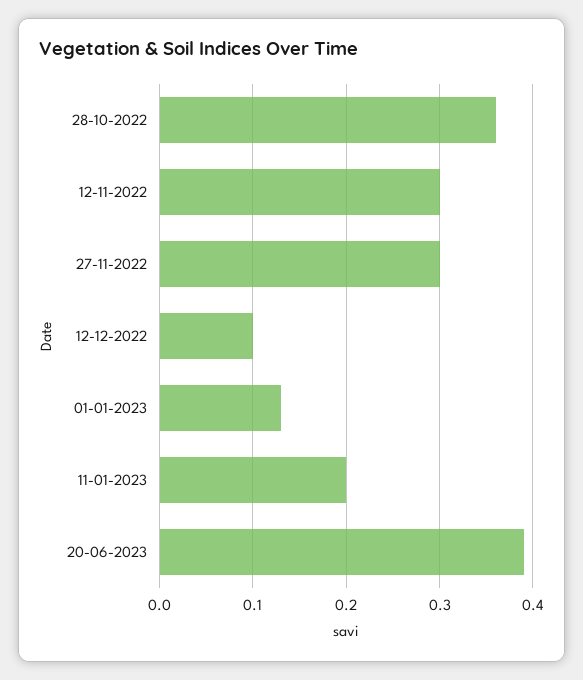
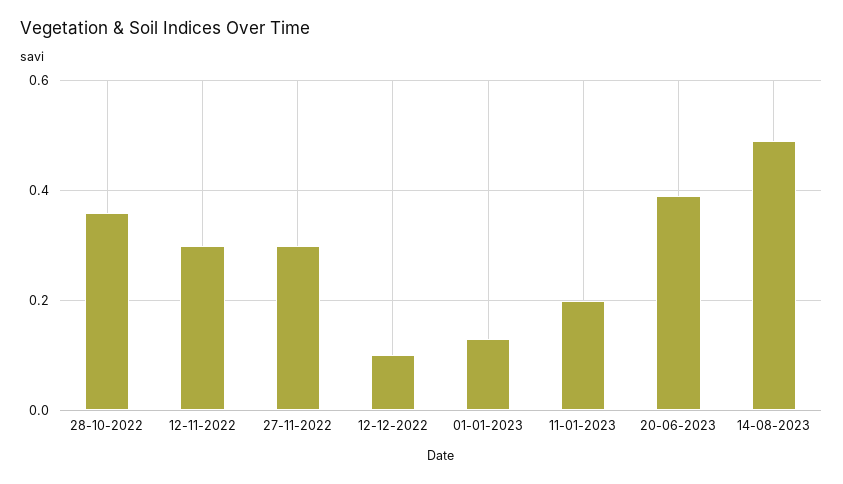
14-08-2023: none -> 0.5

